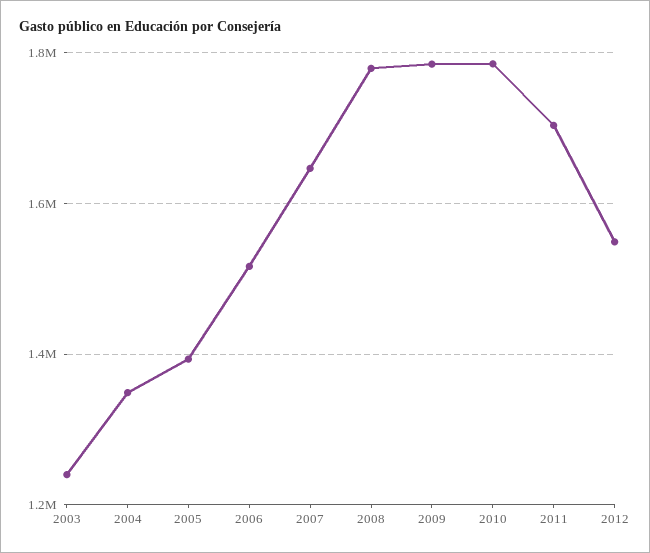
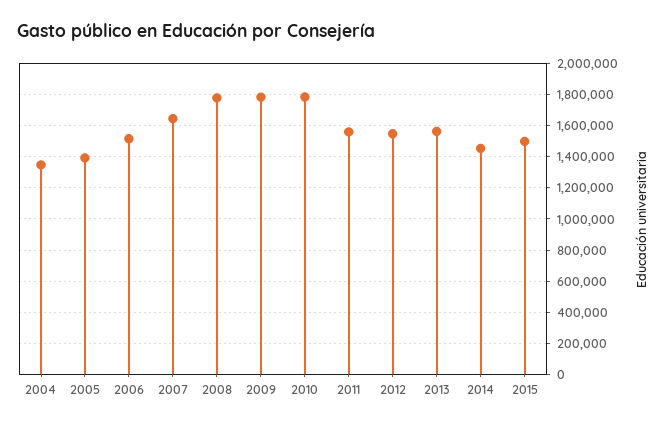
2003: 1240000 -> none
2011: 1700000 -> 1550000
2013: none -> 1550000
2014: none -> 1450000
2015: none -> 1500000

